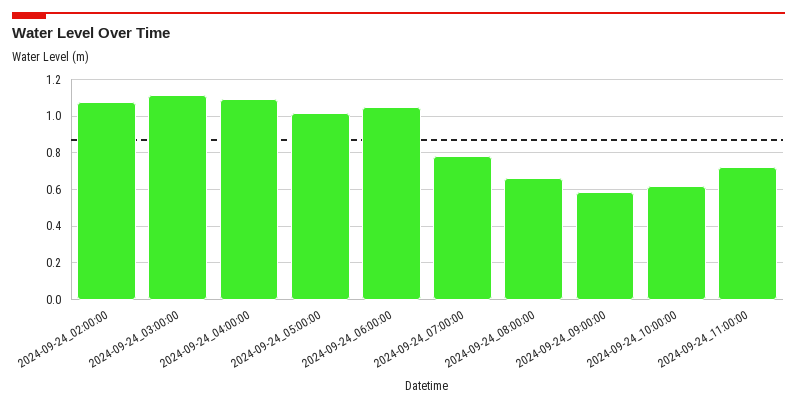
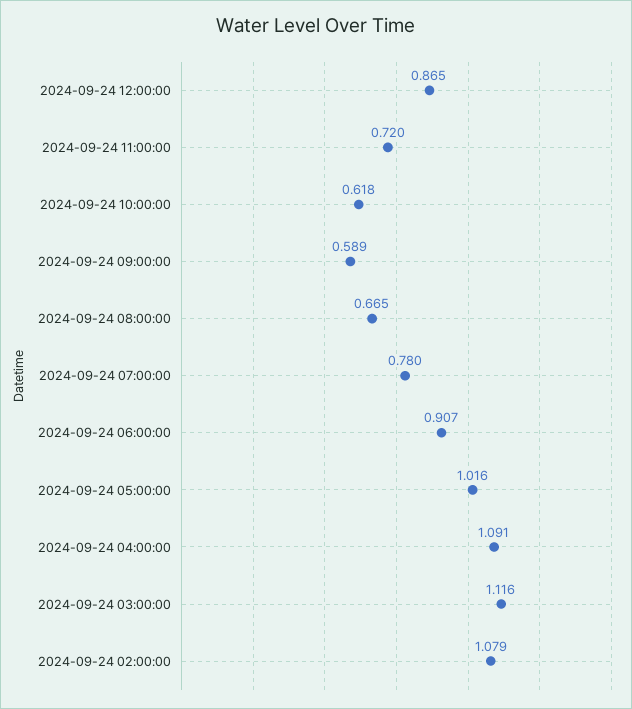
2024-09-24_06:00:00: 1.05 -> 0.907
2024-09-24 12:00:00: none -> 0.865

